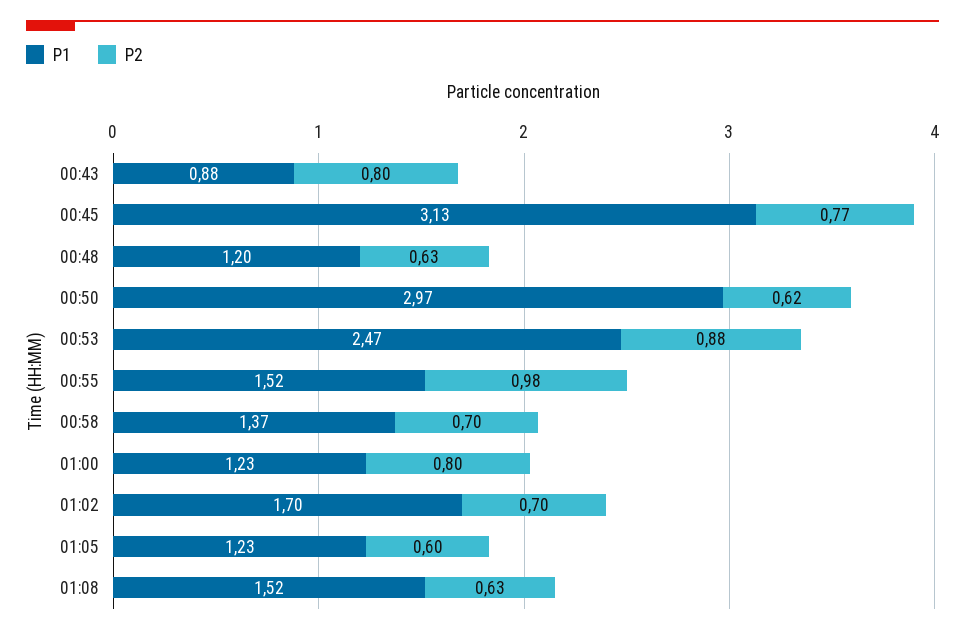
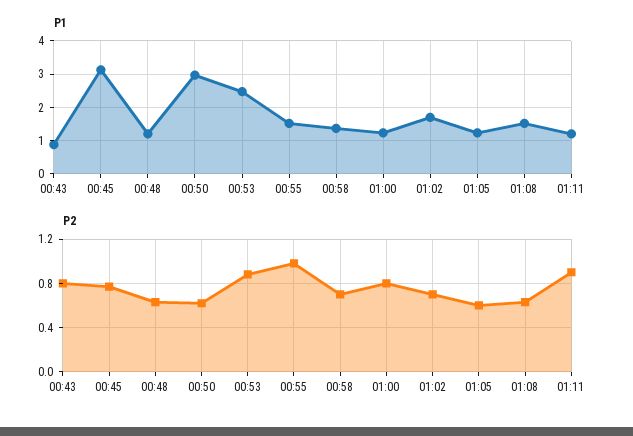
P1, 01:11: none -> 1.2
P2, 01:11: none -> 0.9

